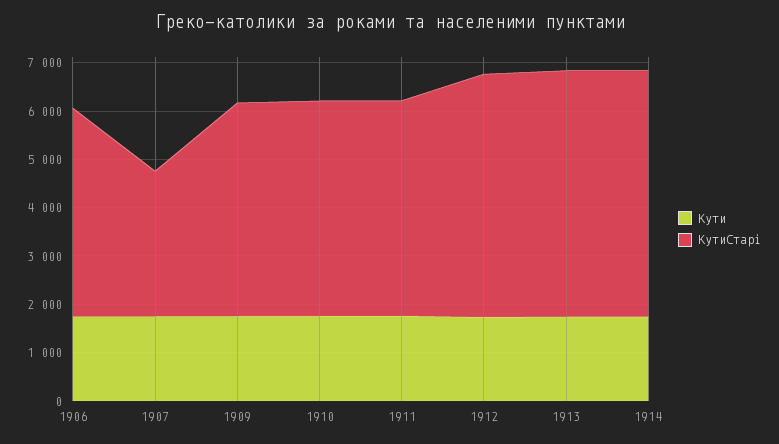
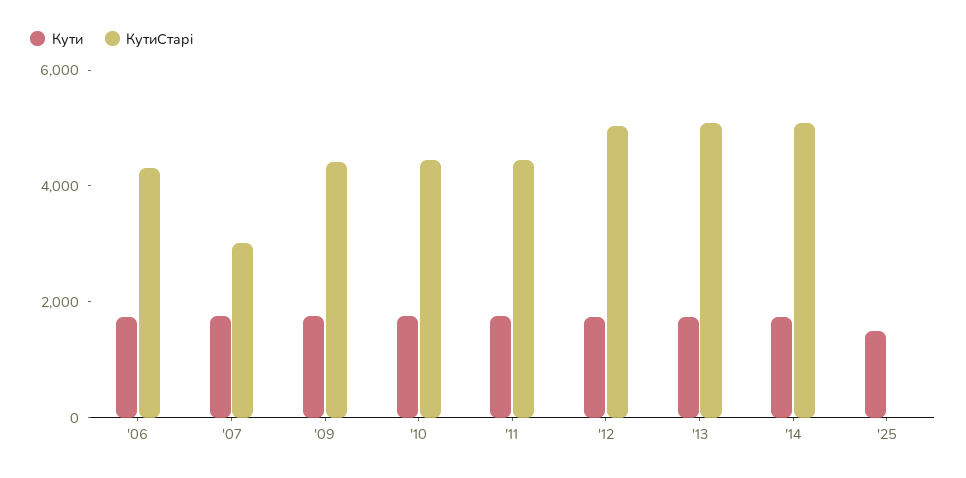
Кути, '25: none -> 1500
КутиСтарі, '25: none -> 0

